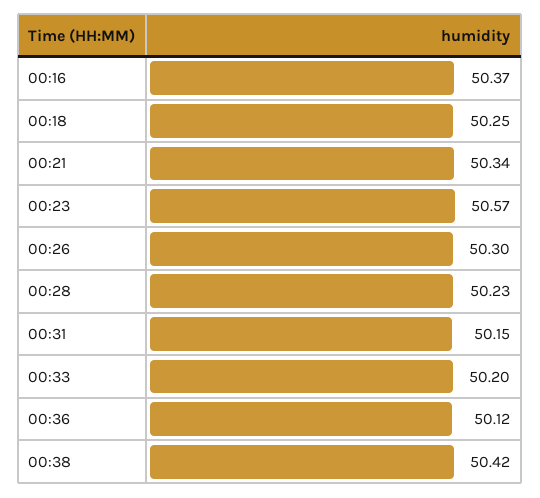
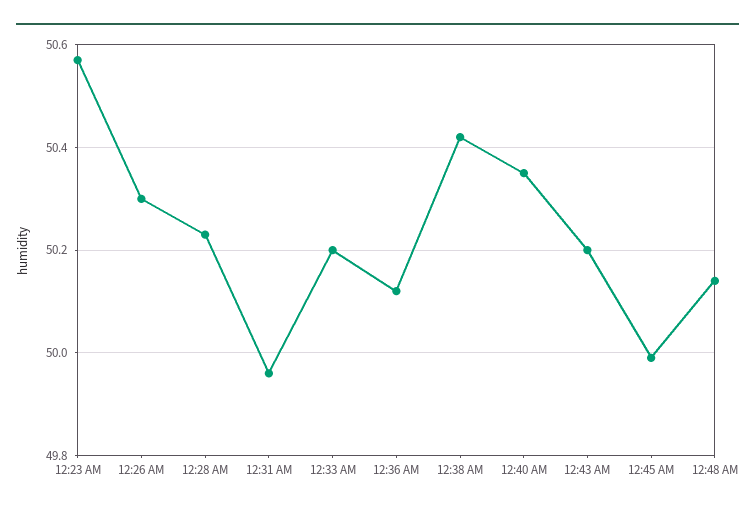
00:16: 50.37 -> none
00:18: 50.25 -> none
00:21: 50.34 -> none
00:31: 50.15 -> 49.95
12:40 AM: none -> 50.35
12:43 AM: none -> 50.2
12:45 AM: none -> 50
12:48 AM: none -> 50.15

